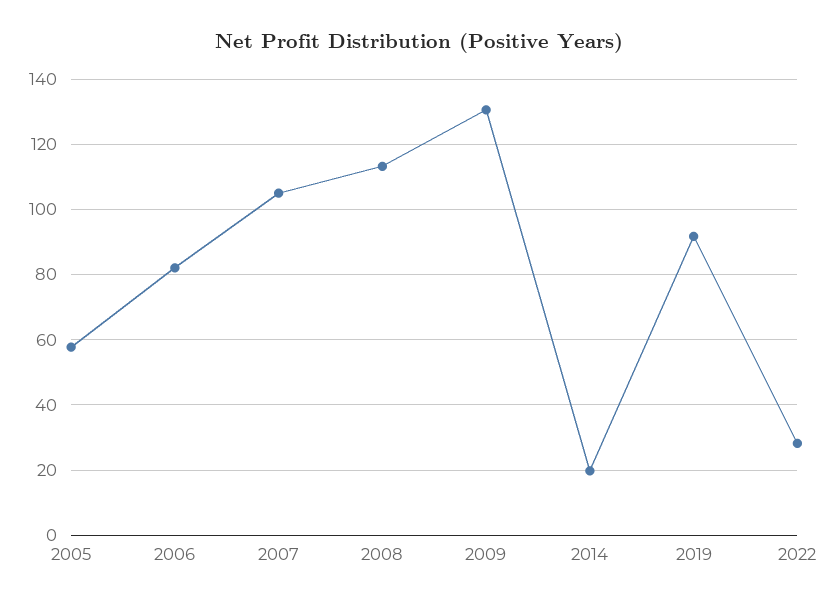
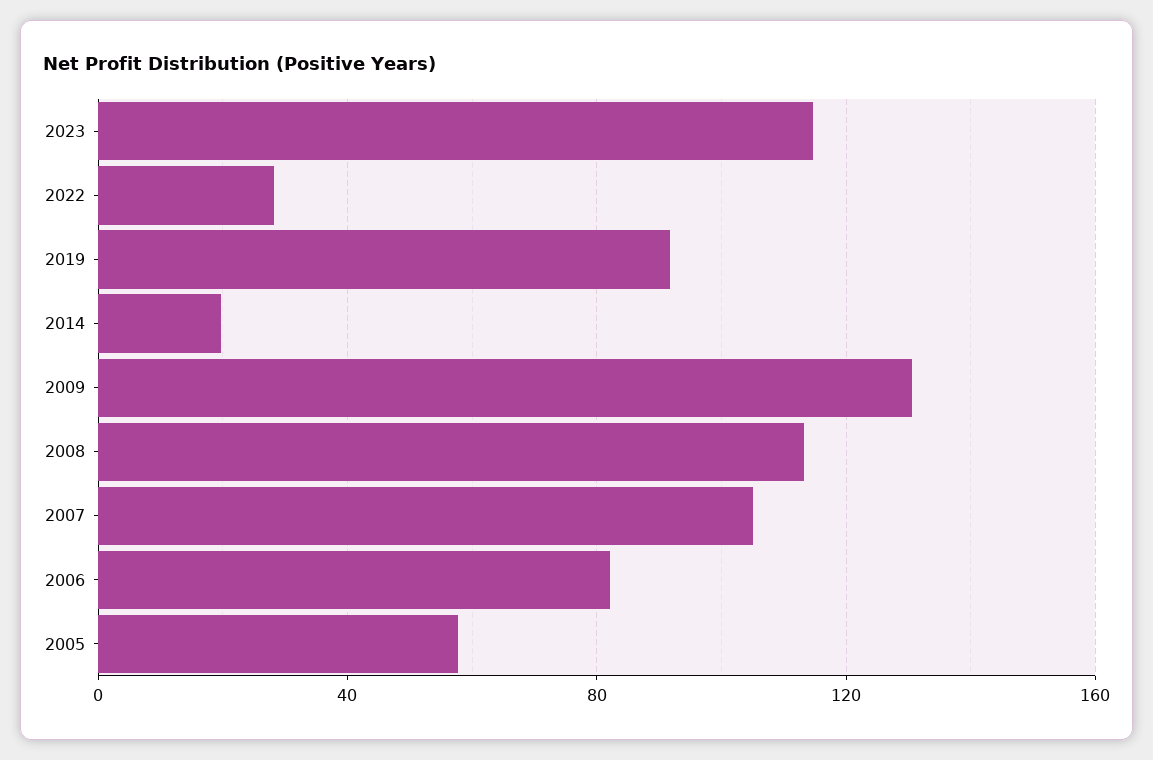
2023: none -> 115

